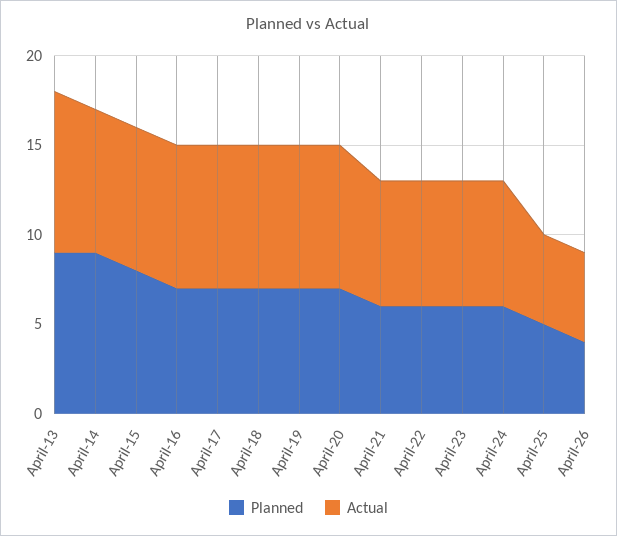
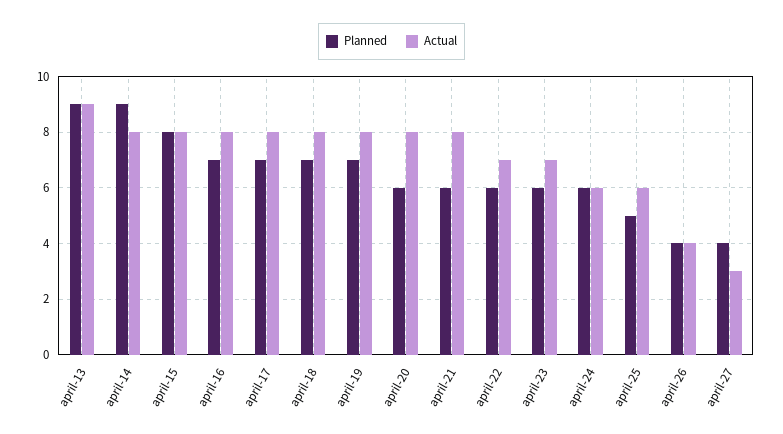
Planned, April-20: 7 -> 6
Actual, April-21: 7 -> 8
Actual, April-24: 7 -> 6
Actual, April-25: 5 -> 6
Actual, April-26: 5 -> 4
Planned, april-27: none -> 4
Actual, april-27: none -> 3

